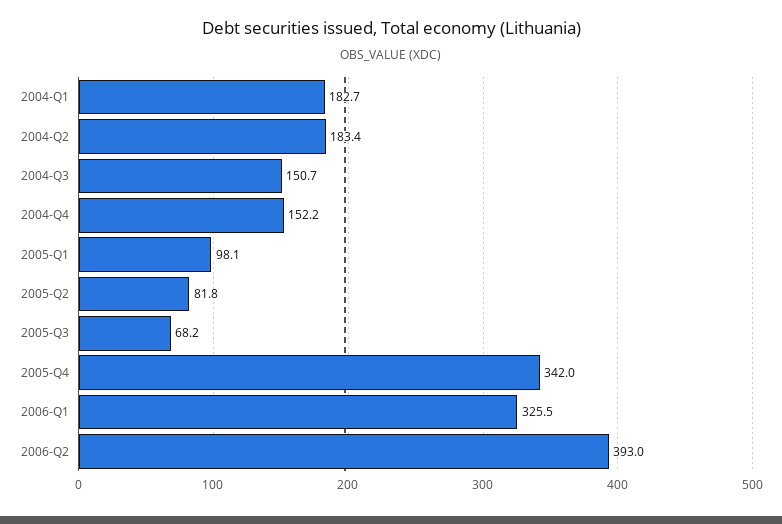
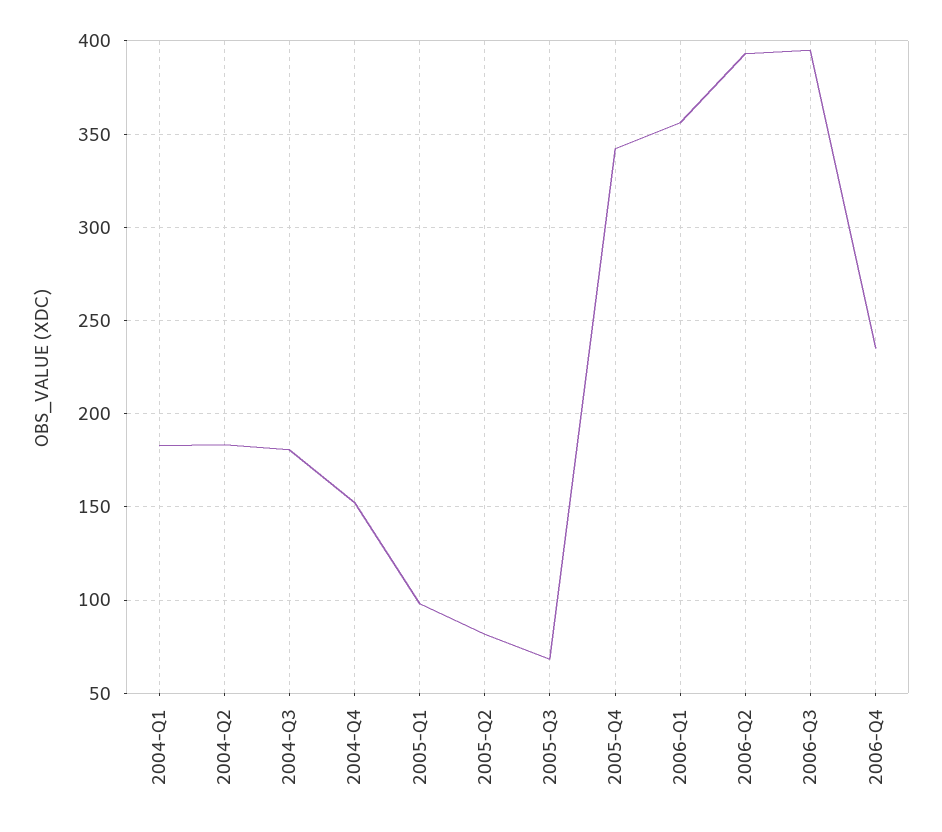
2004-Q3: 150.7 -> 180
2006-Q1: 325.5 -> 355
2006-Q3: none -> 395
2006-Q4: none -> 235

